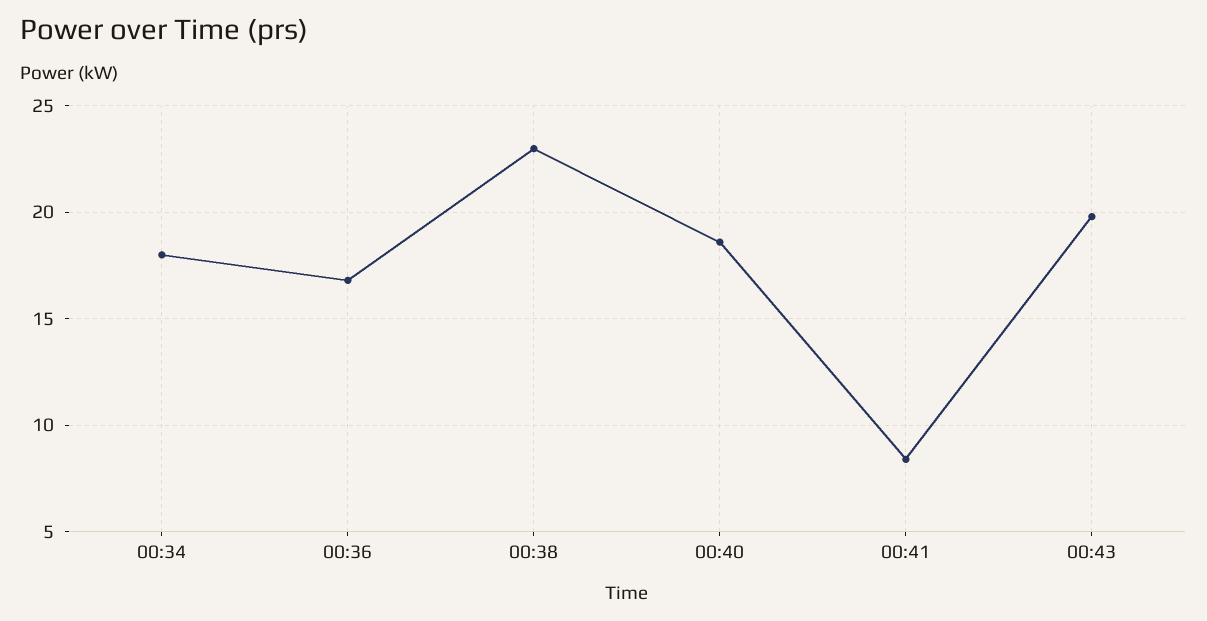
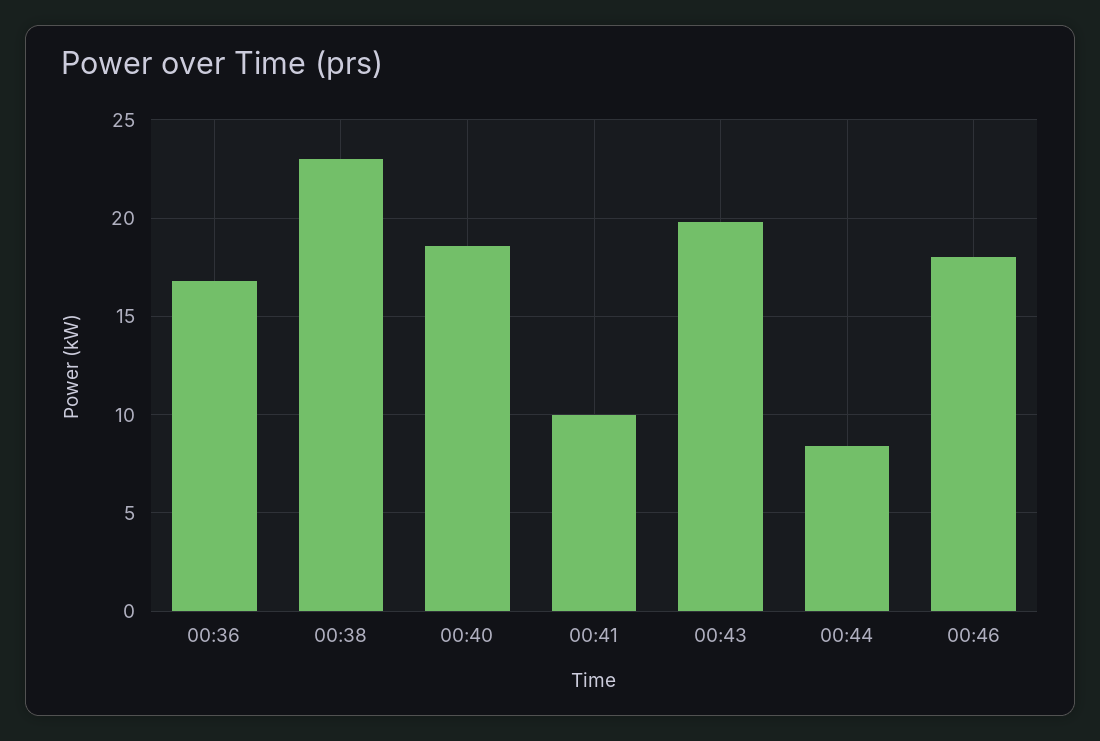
00:34: 18 -> none
00:41: 8.5 -> 10
00:44: none -> 8.5
00:46: none -> 18

